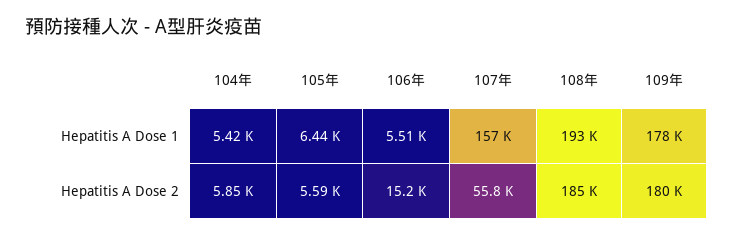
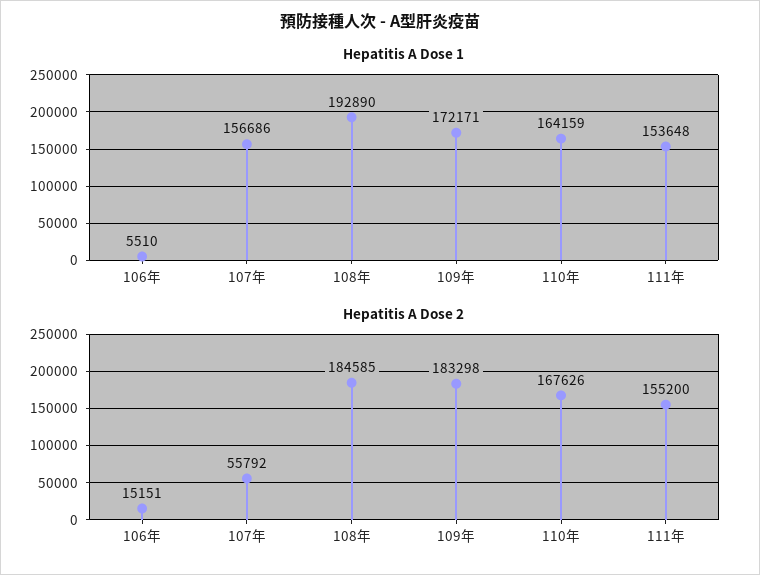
Hepatitis A Dose 1, 104年: 5420 -> none
Hepatitis A Dose 1, 105年: 6440 -> none
Hepatitis A Dose 1, 109年: 178000 -> 172171
Hepatitis A Dose 2, 104年: 5850 -> none
Hepatitis A Dose 2, 105年: 5590 -> none
Hepatitis A Dose 2, 109年: 180000 -> 183298
Hepatitis A Dose 1, 110年: none -> 164159
Hepatitis A Dose 1, 111年: none -> 153648
Hepatitis A Dose 2, 110年: none -> 167626
Hepatitis A Dose 2, 111年: none -> 155200

